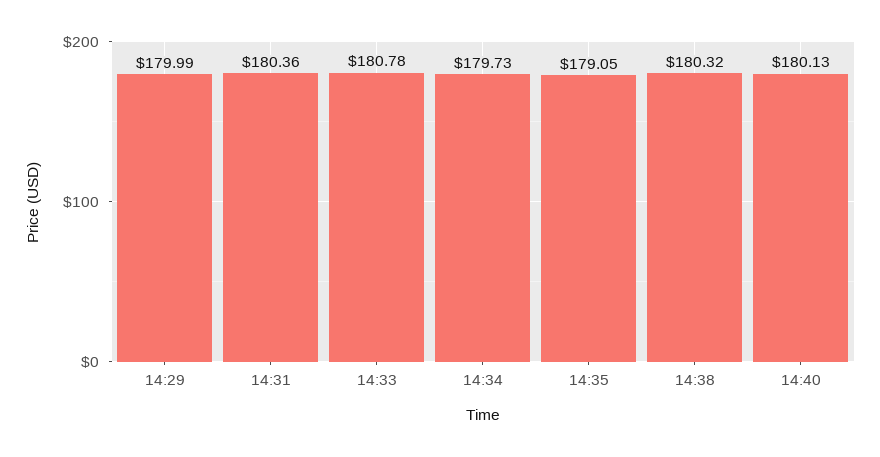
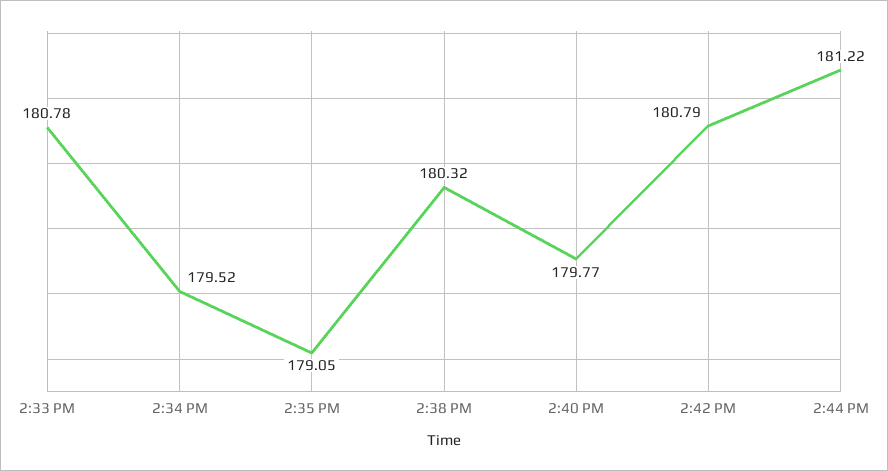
14:29: 179.99 -> none
14:31: 180.36 -> none
14:34: 179.73 -> 179.52
14:40: 180.13 -> 179.77
2:42 PM: none -> 180.79
2:44 PM: none -> 181.22

